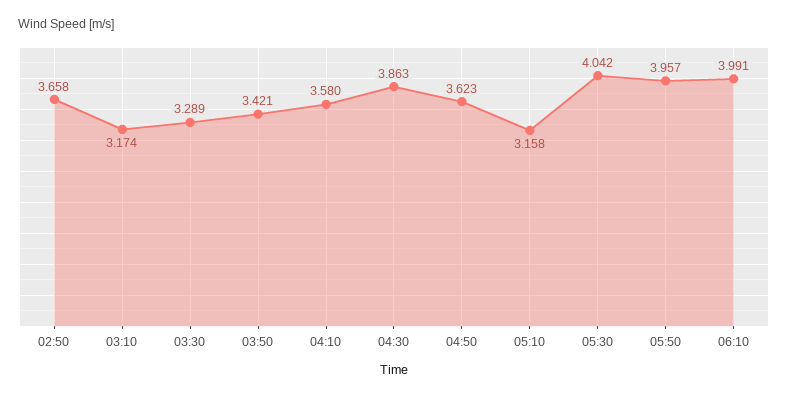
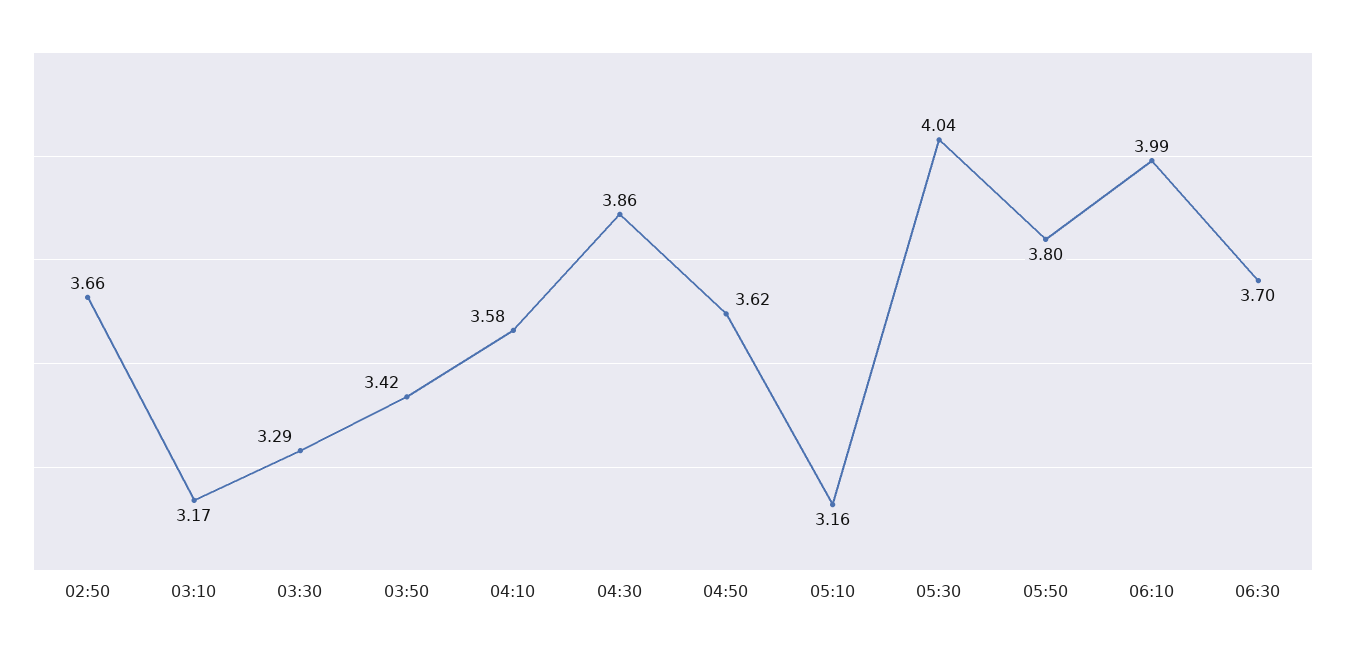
05:50: 3.957 -> 3.8
06:30: none -> 3.7

